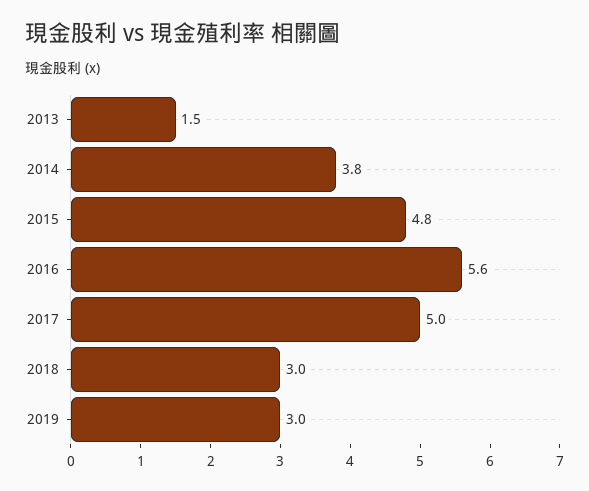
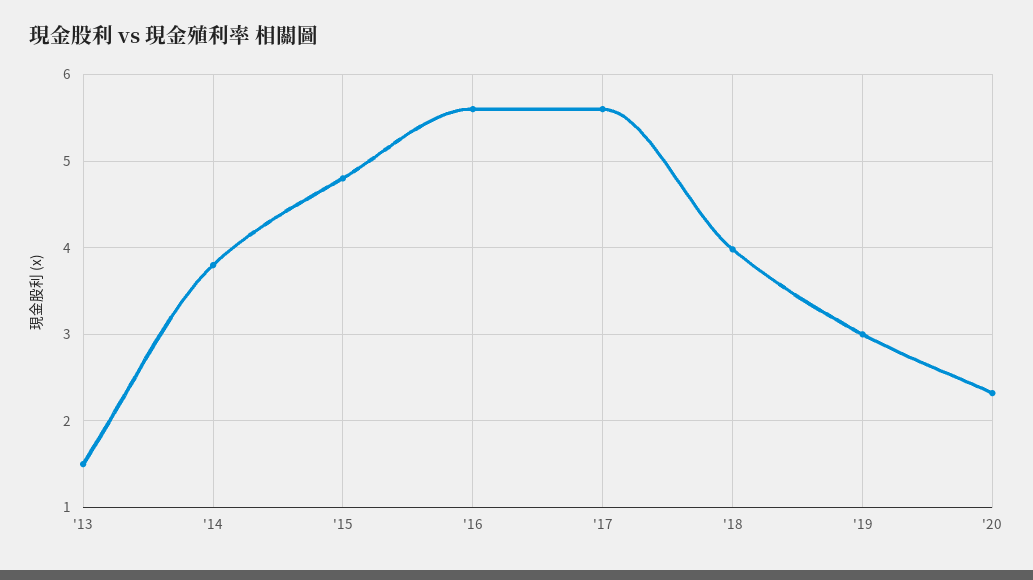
2017: 5 -> 5.6
2018: 3 -> 4
'20: none -> 2.3

